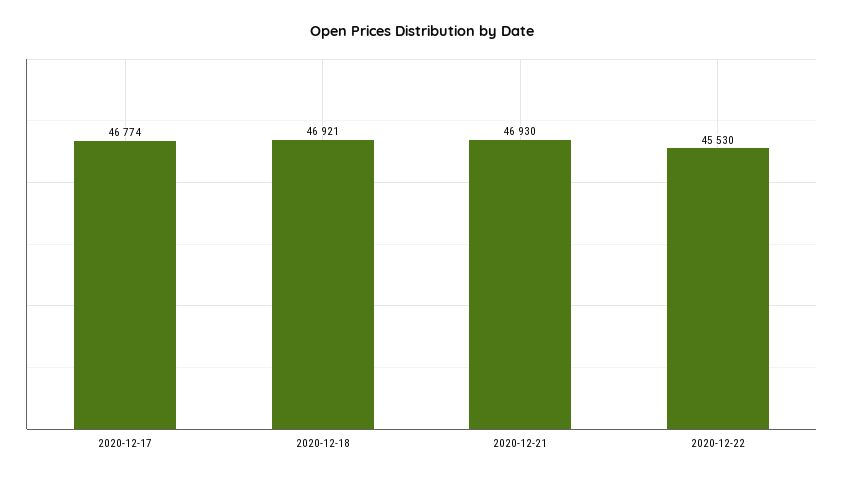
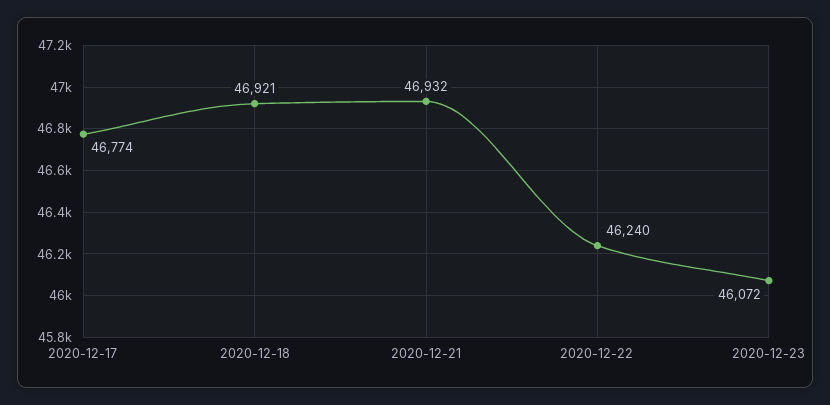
2020-12-21: 46930 -> 46932
2020-12-22: 45530 -> 46240
2020-12-23: none -> 46072

